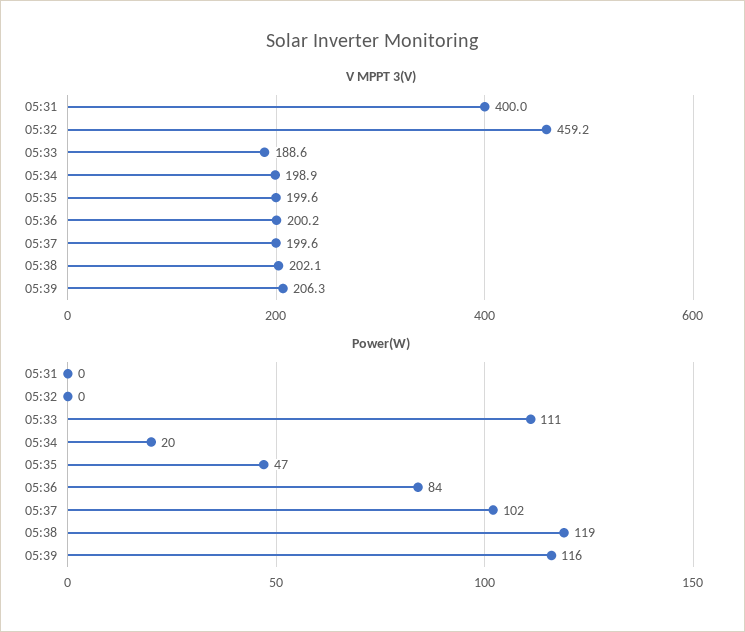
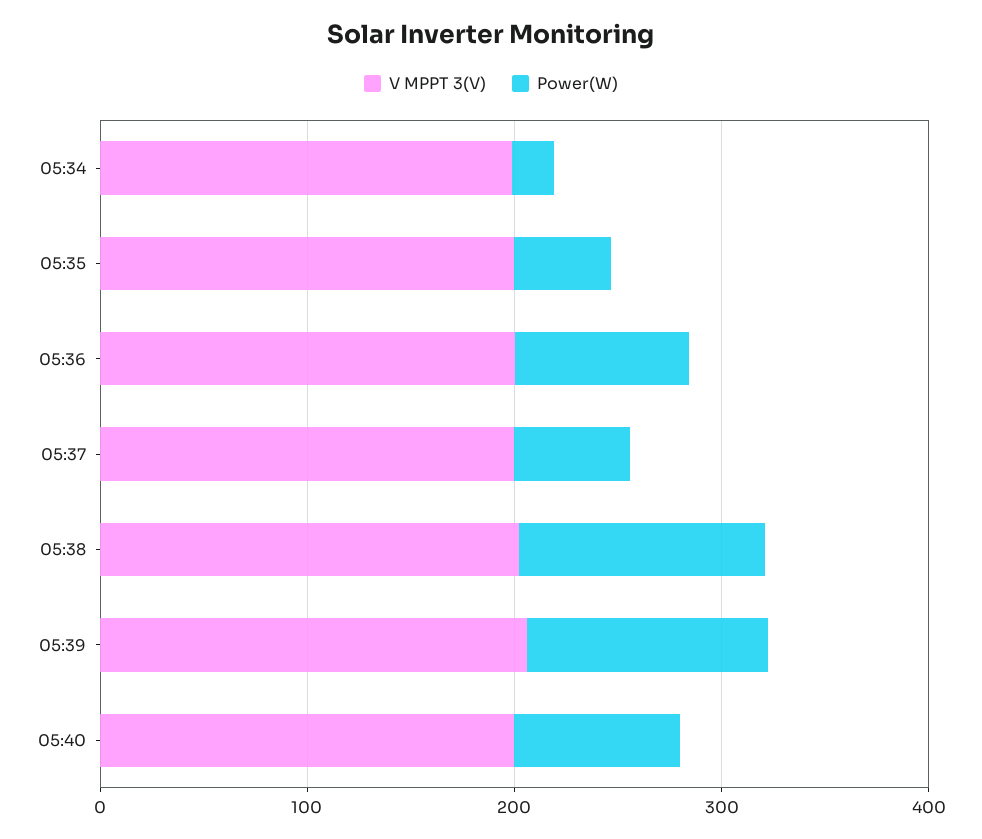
V MPPT 3(V), 05:31: 400 -> none
V MPPT 3(V), 05:32: 459.2 -> none
V MPPT 3(V), 05:33: 188.6 -> none
Power(W), 05:31: 0 -> none
Power(W), 05:32: 0 -> none
Power(W), 05:33: 111 -> none
Power(W), 05:37: 102 -> 60
V MPPT 3(V), 05:40: none -> 200
Power(W), 05:40: none -> 80

